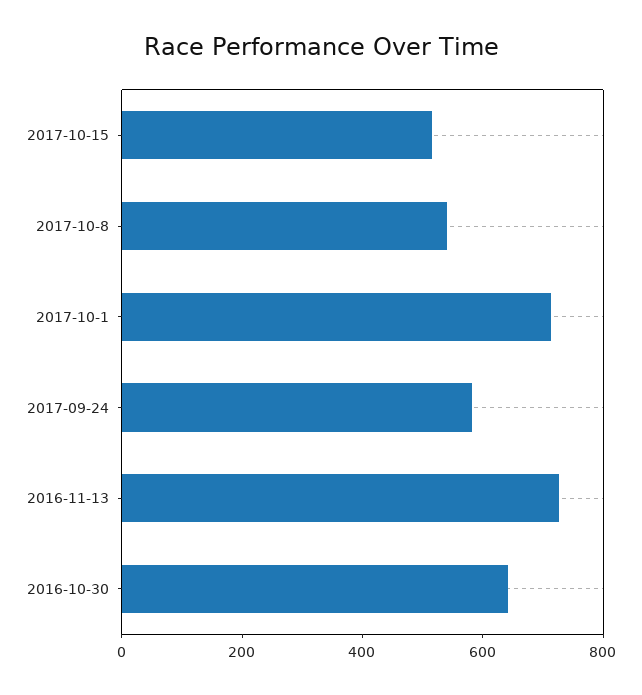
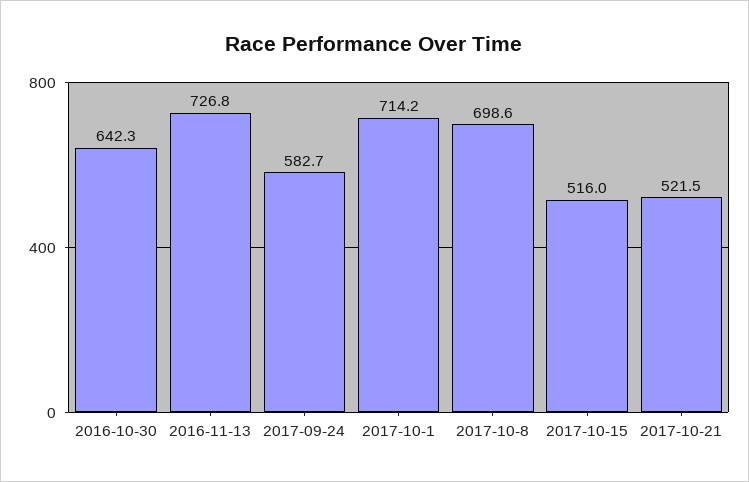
2017-10-8: 550 -> 698.6
2017-10-21: none -> 521.5

